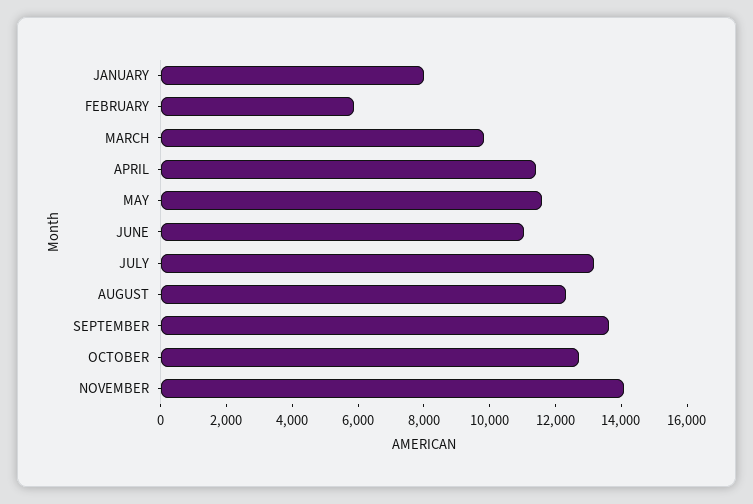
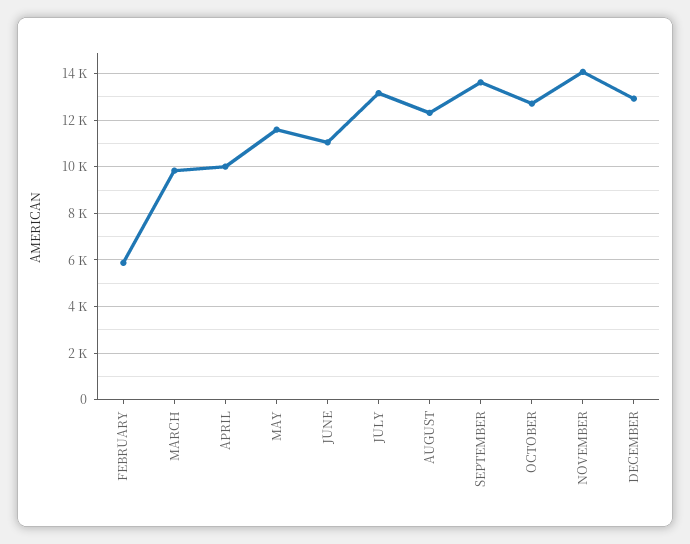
JANUARY: 8000 -> none
APRIL: 11500 -> 10000
DECEMBER: none -> 13000

